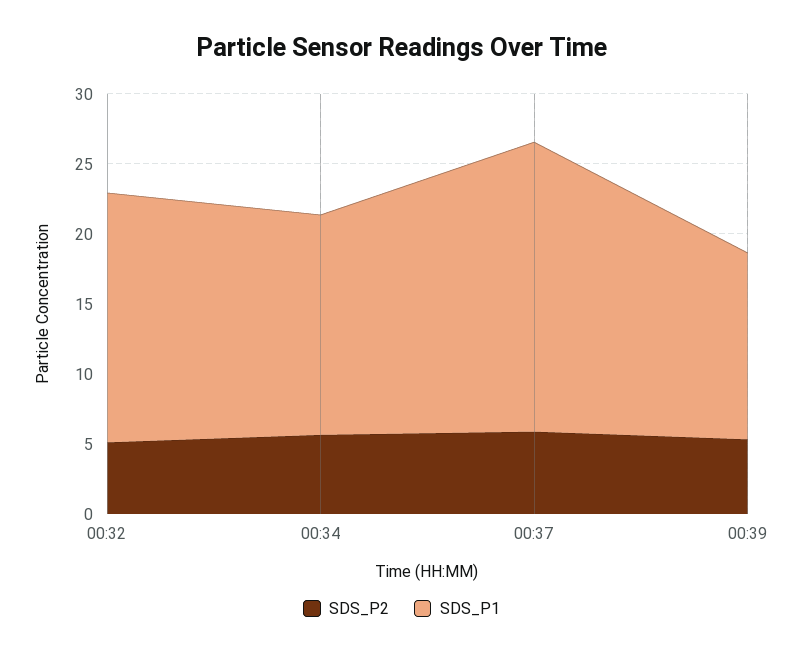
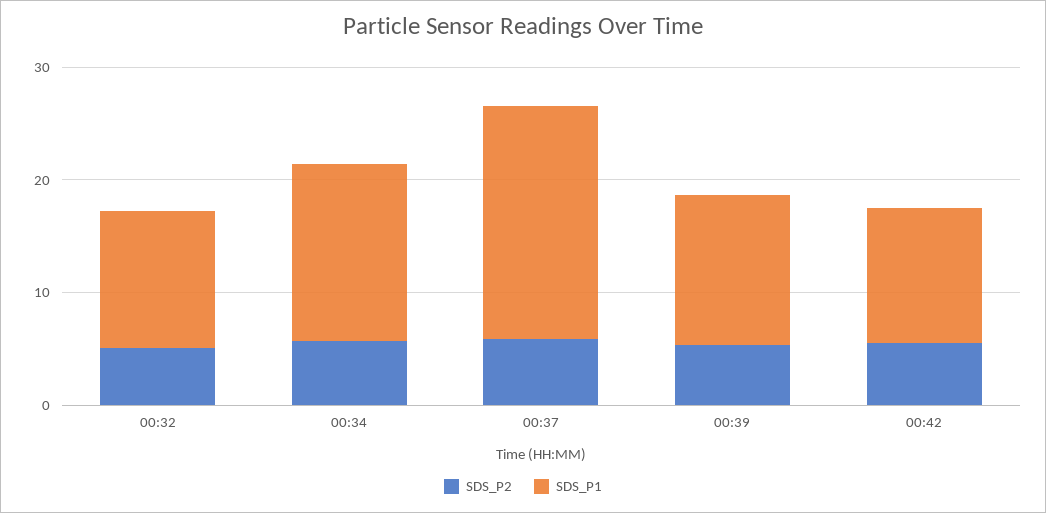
SDS_P1, 00:32: 18 -> 12
SDS_P2, 00:42: none -> 6
SDS_P1, 00:42: none -> 12

